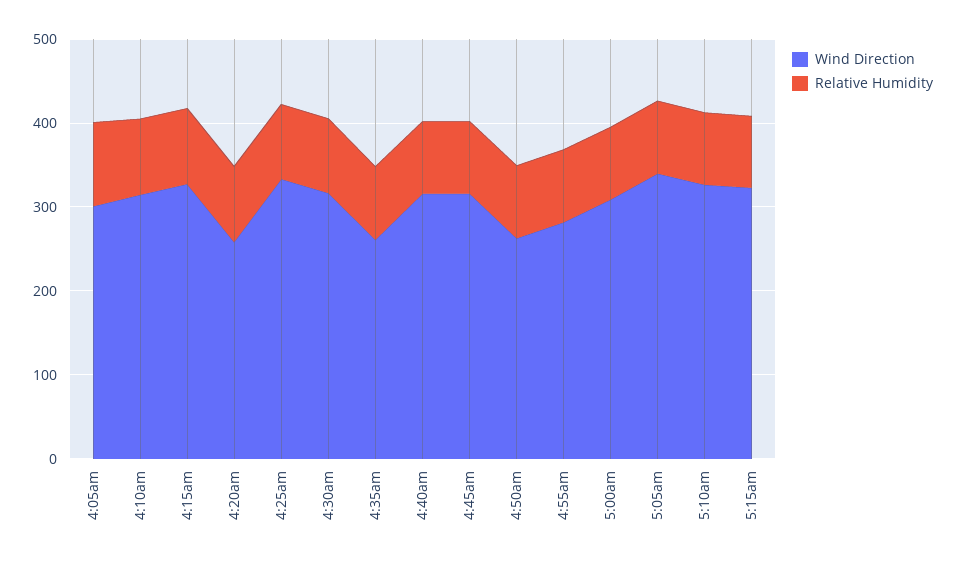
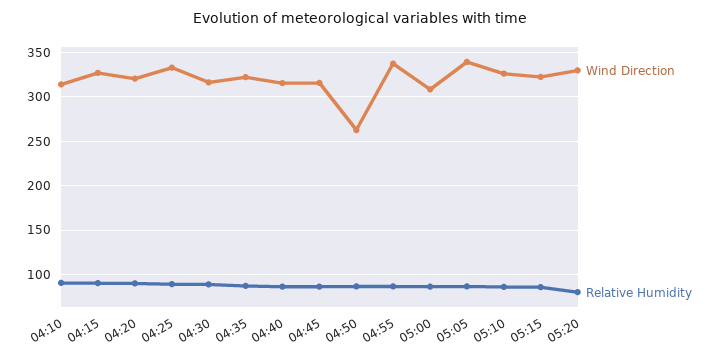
Wind Direction, 4:05am: 300 -> none
Relative Humidity, 4:05am: 100 -> none
Wind Direction, 4:20am: 260 -> 320
Wind Direction, 4:35am: 260 -> 320
Wind Direction, 4:55am: 280 -> 340
Wind Direction, 05:20: none -> 330
Relative Humidity, 05:20: none -> 80

